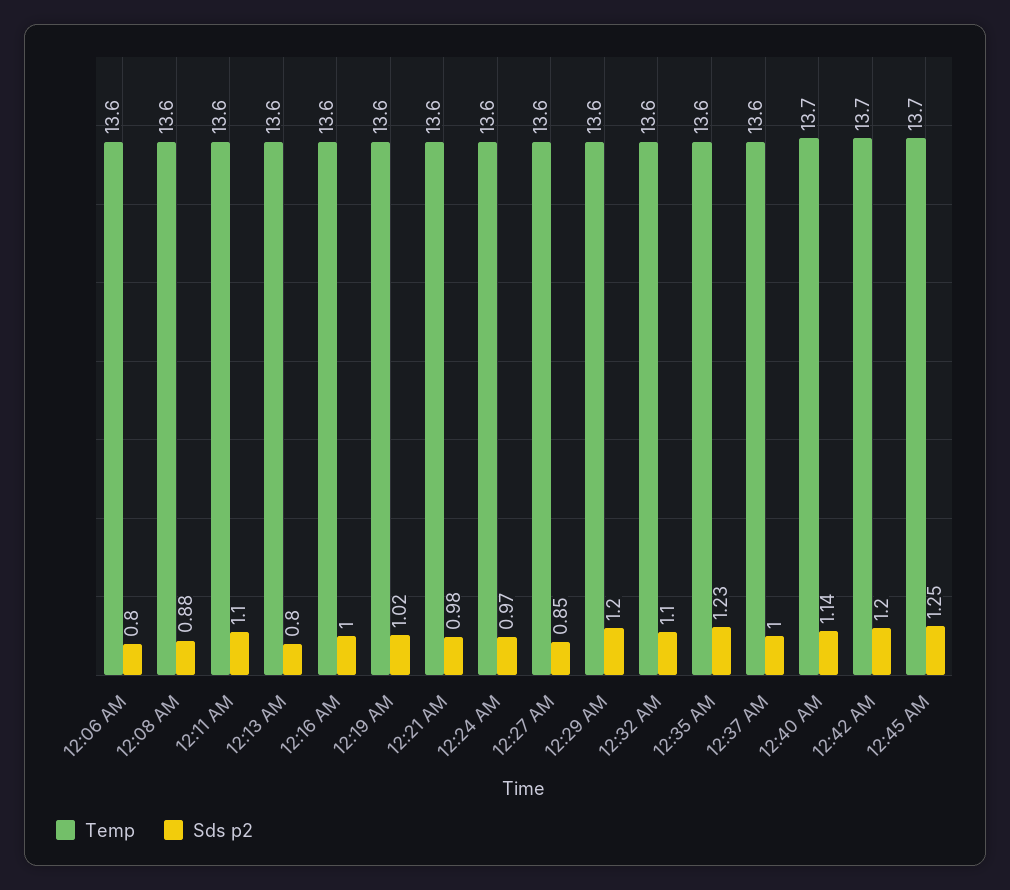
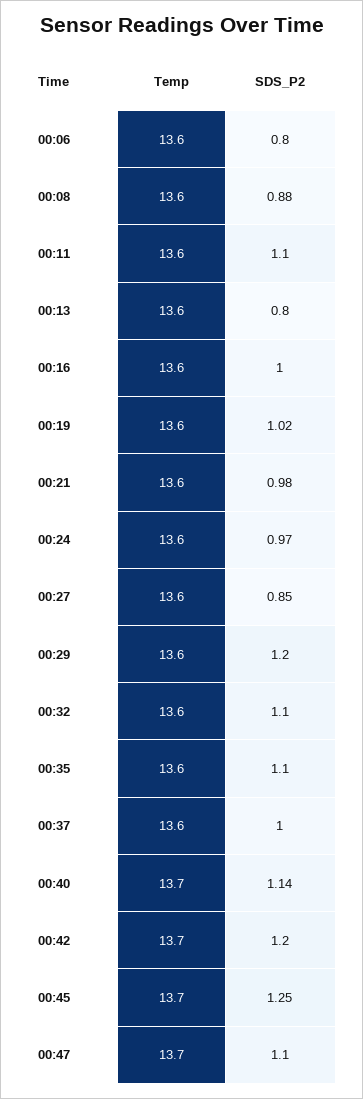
Sds p2, 12:35 AM: 1.23 -> 1.1
Temp, 00:47: none -> 13.7
Sds p2, 00:47: none -> 1.1

